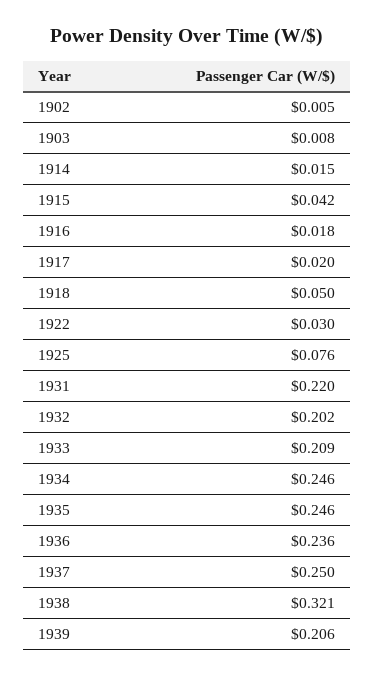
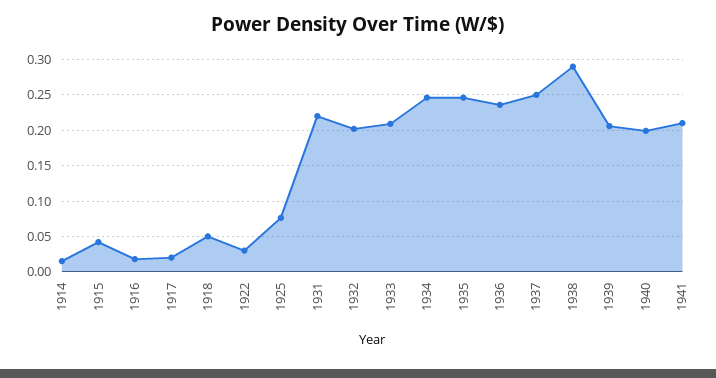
1902: 0.005 -> none
1903: 0.008 -> none
1938: 0.321 -> 0.29
1940: none -> 0.2
1941: none -> 0.21

